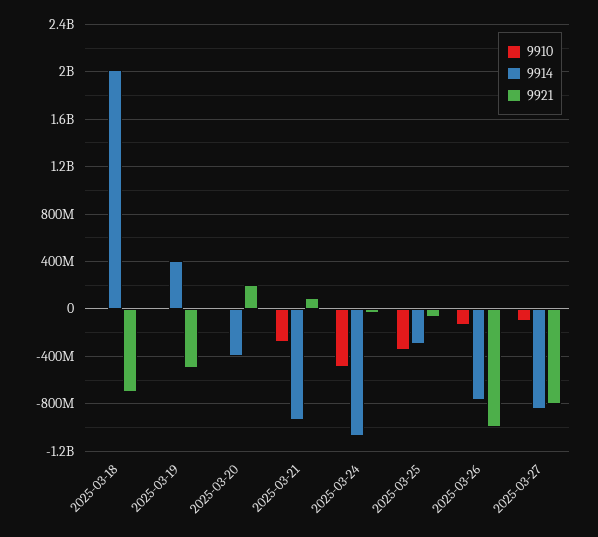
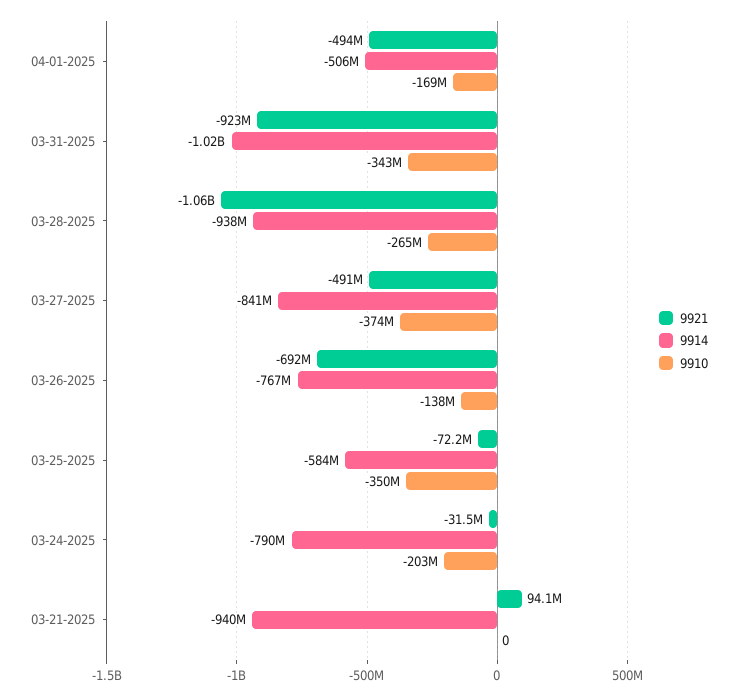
9910, 2025-03-18: 0 -> none
9914, 2025-03-18: 2000000000 -> none
9921, 2025-03-18: -700000000 -> none
9910, 2025-03-19: 0 -> none
9914, 2025-03-19: 400000000 -> none
9921, 2025-03-19: -500000000 -> none
9910, 2025-03-20: 0 -> none
9914, 2025-03-20: -400000000 -> none
9921, 2025-03-20: 200000000 -> none
9910, 2025-03-21: -300000000 -> 0
9910, 2025-03-24: -500000000 -> -203000000
9914, 2025-03-24: -1100000000 -> -790000000
9914, 2025-03-25: -300000000 -> -584000000
9921, 2025-03-26: -1000000000 -> -692000000
9910, 2025-03-27: -100000000 -> -374000000
9921, 2025-03-27: -800000000 -> -491000000
9921, 04-01-2025: none -> -494000000
9914, 04-01-2025: none -> -506000000
9910, 04-01-2025: none -> -169000000
9921, 03-31-2025: none -> -923000000
9914, 03-31-2025: none -> -1020000000
9910, 03-31-2025: none -> -343000000
9921, 03-28-2025: none -> -1060000000
9914, 03-28-2025: none -> -938000000
9910, 03-28-2025: none -> -265000000

